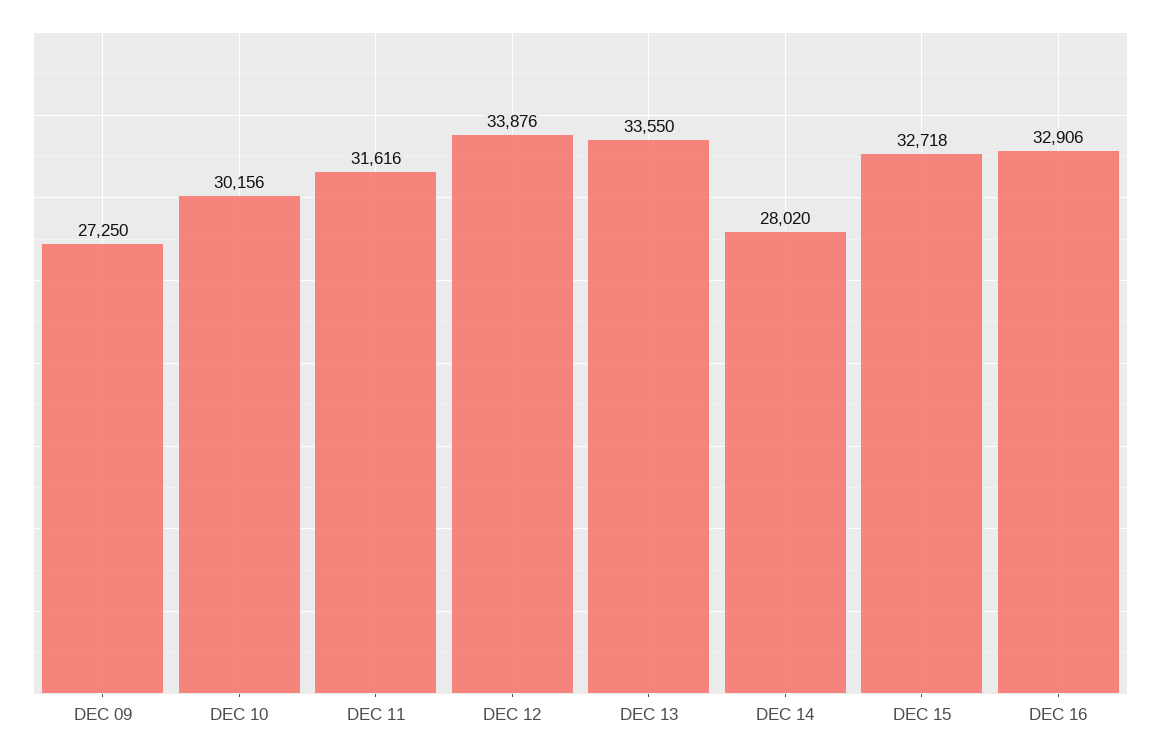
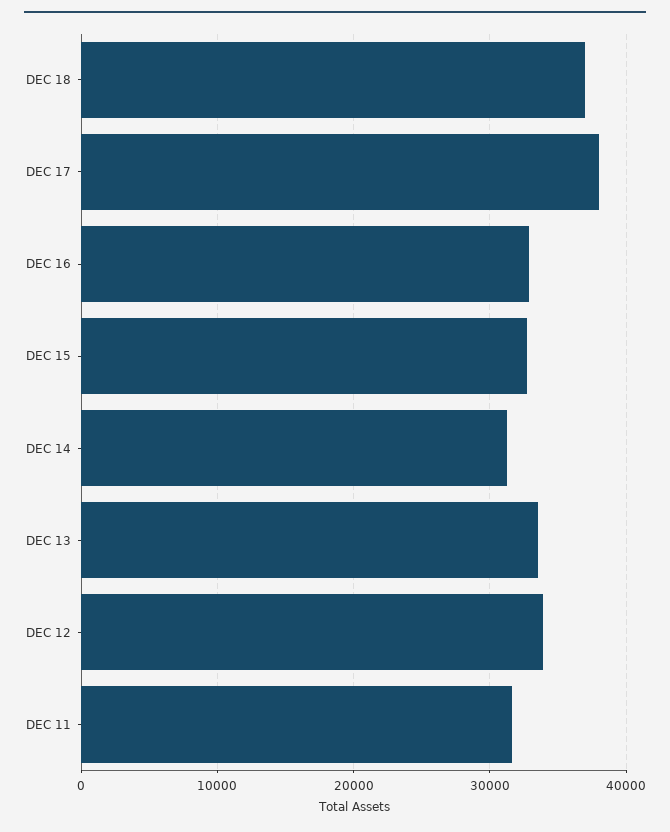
DEC 09: 27250 -> none
DEC 10: 30156 -> none
DEC 14: 28020 -> 31000
DEC 18: none -> 37000
DEC 17: none -> 38000

